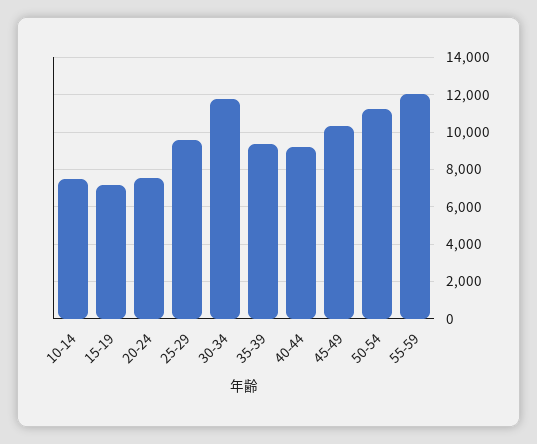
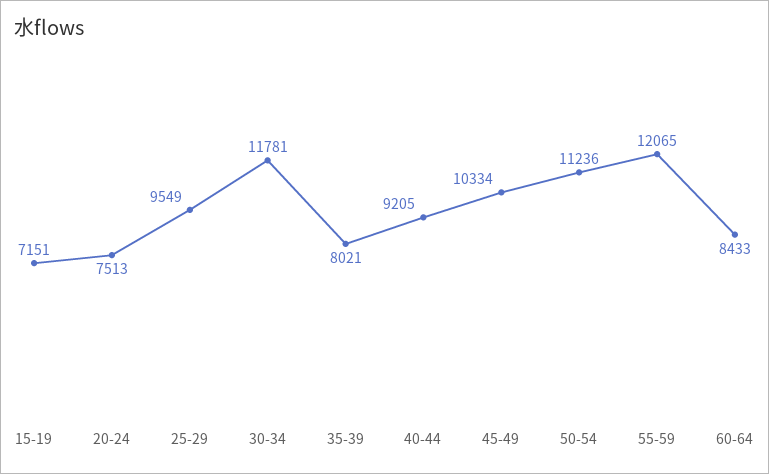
10-14: 7500 -> none
35-39: 9500 -> 8021
60-64: none -> 8433

